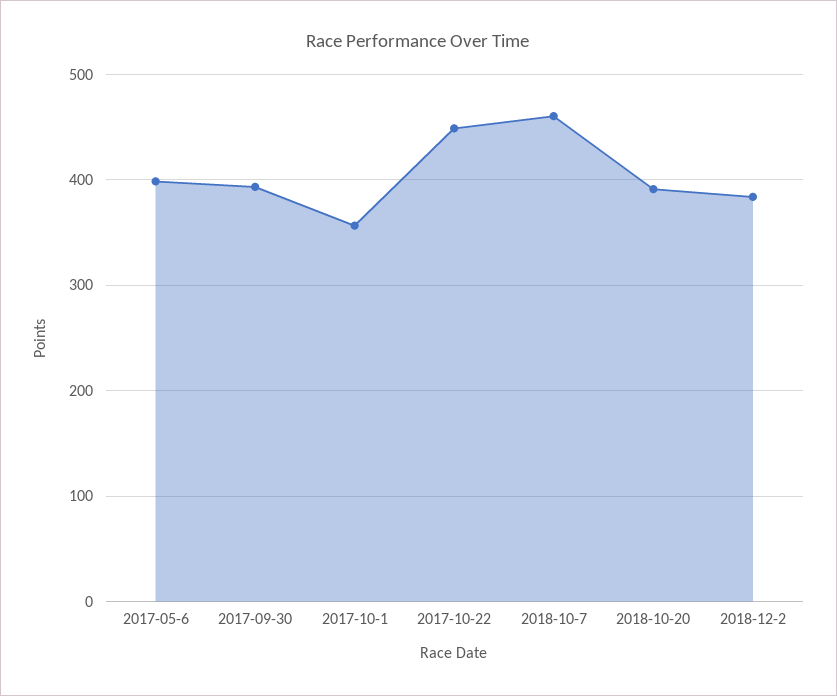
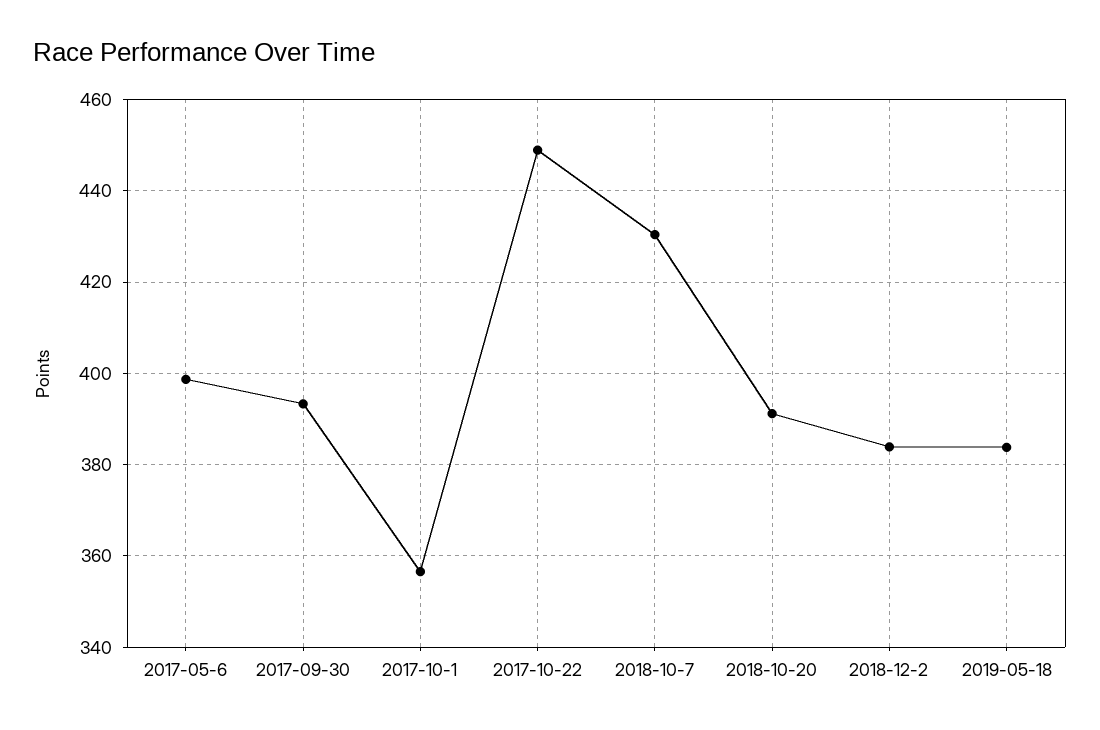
2018-10-7: 460 -> 430
2019-05-18: none -> 384

